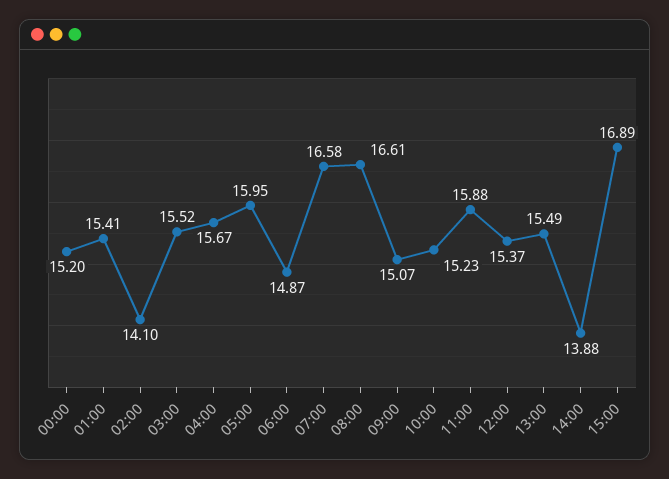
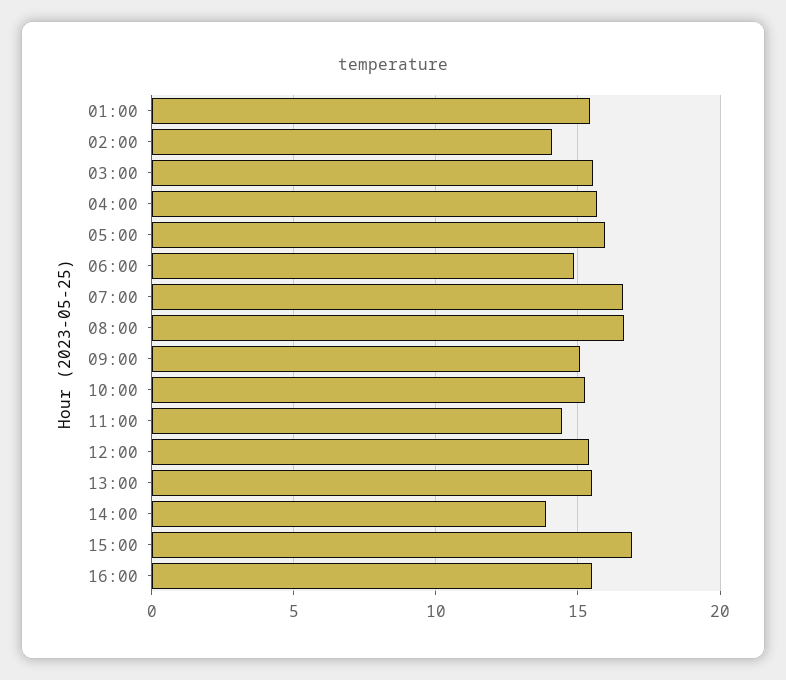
00:00: 15.2 -> none
11:00: 15.88 -> 14.5
16:00: none -> 15.5

